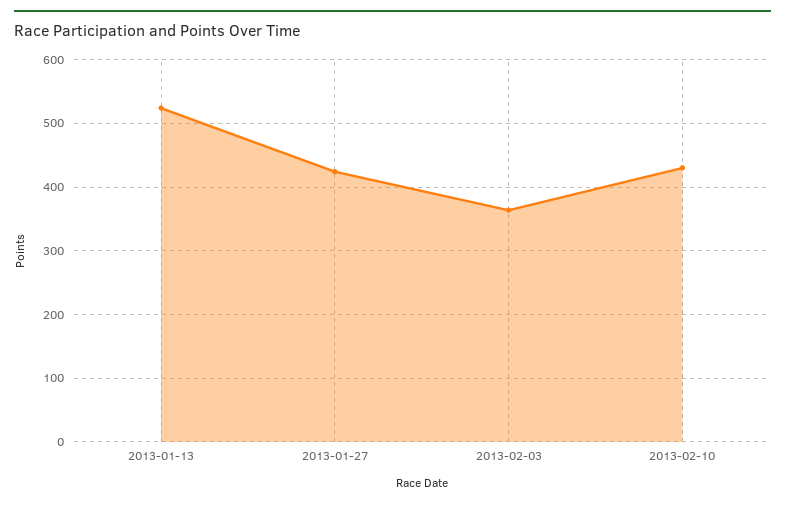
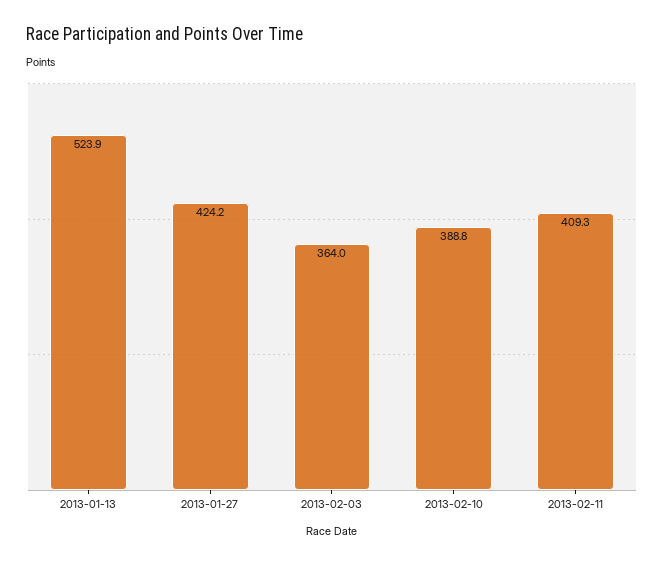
2013-02-10: 430 -> 388.8
2013-02-11: none -> 409.3

